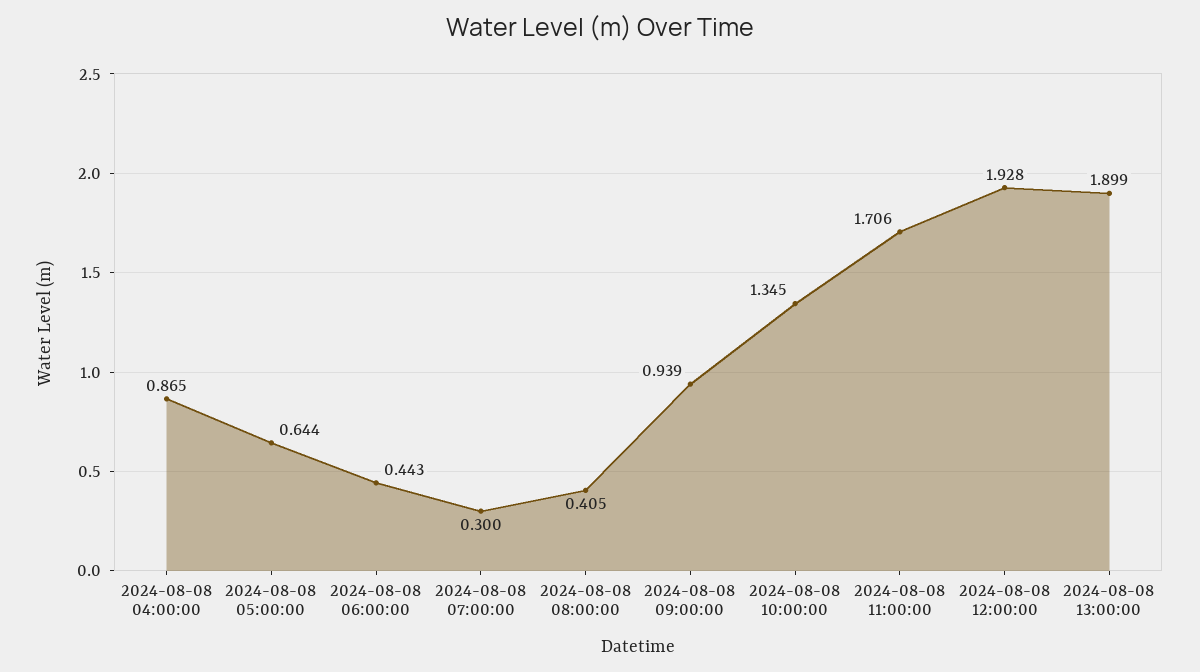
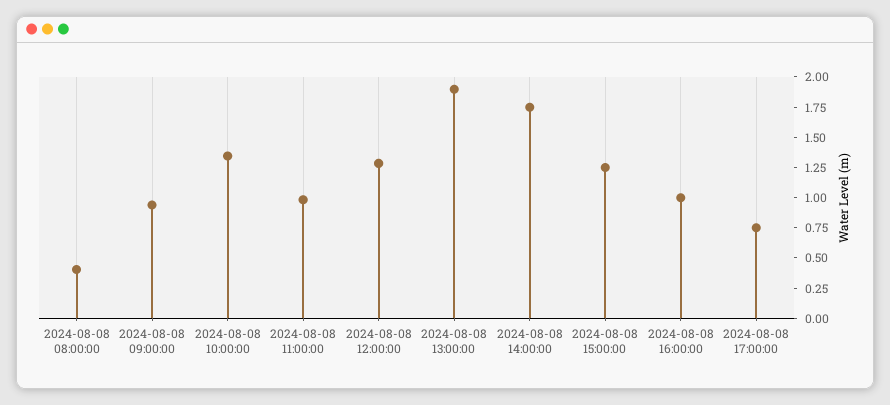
2024-08-08 04:00:00: 0.865 -> none
2024-08-08 05:00:00: 0.644 -> none
2024-08-08 06:00:00: 0.443 -> none
2024-08-08 07:00:00: 0.3 -> none
2024-08-08 11:00:00: 1.706 -> 1
2024-08-08 12:00:00: 1.928 -> 1.25
2024-08-08 14:00:00: none -> 1.75
2024-08-08 15:00:00: none -> 1.25
2024-08-08 16:00:00: none -> 1
2024-08-08 17:00:00: none -> 0.75

